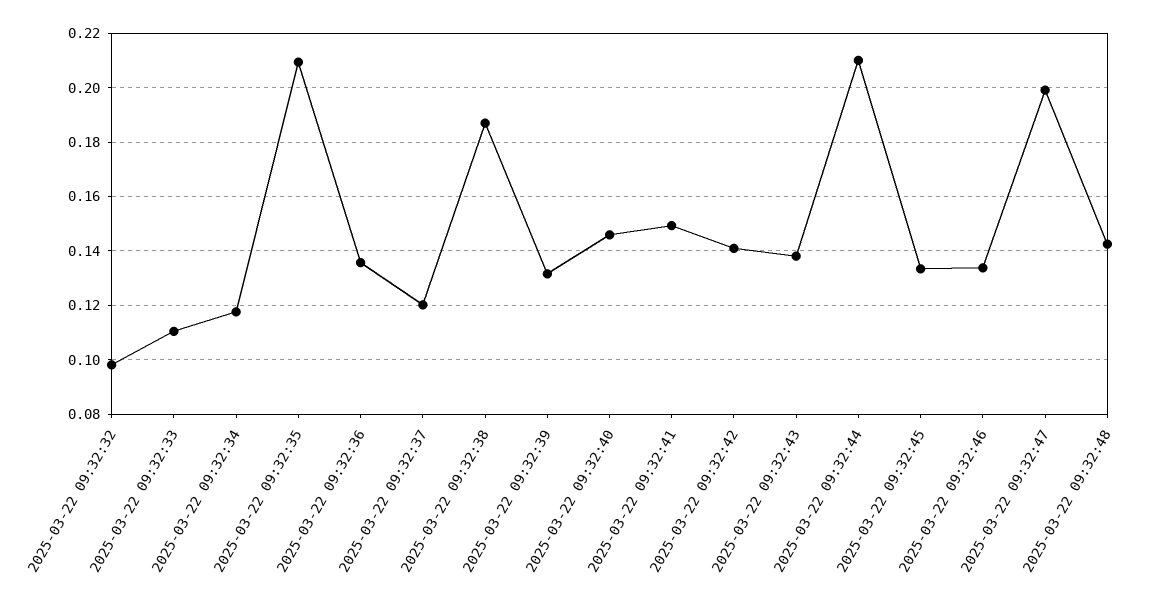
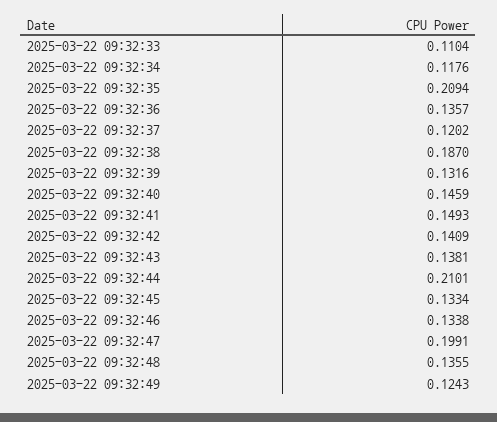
2025-03-22 09:32:32: 0.0975 -> none
2025-03-22 09:32:48: 0.1425 -> 0.1355
2025-03-22 09:32:49: none -> 0.1243

